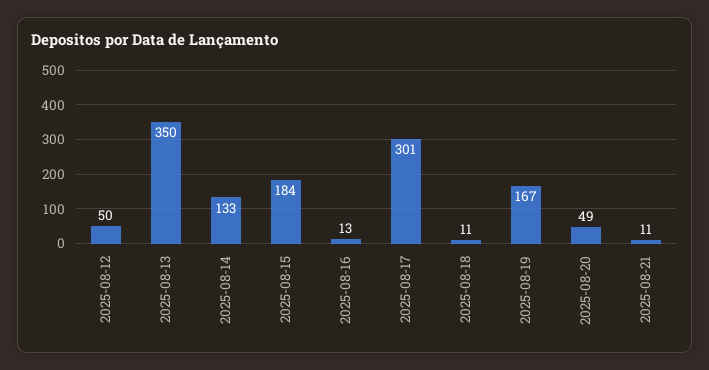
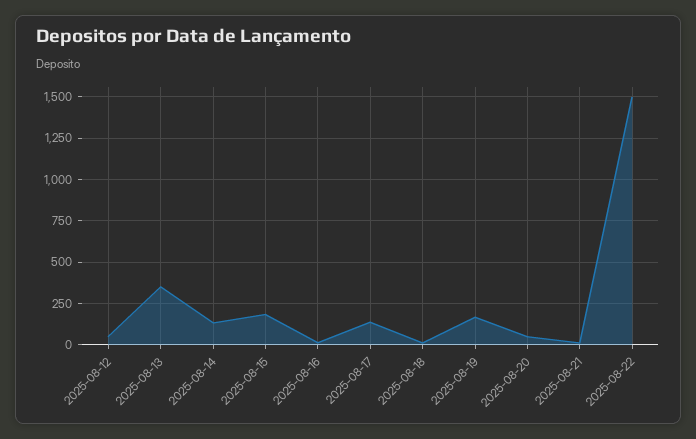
2025-08-17: 301 -> 150
2025-08-22: none -> 1500

